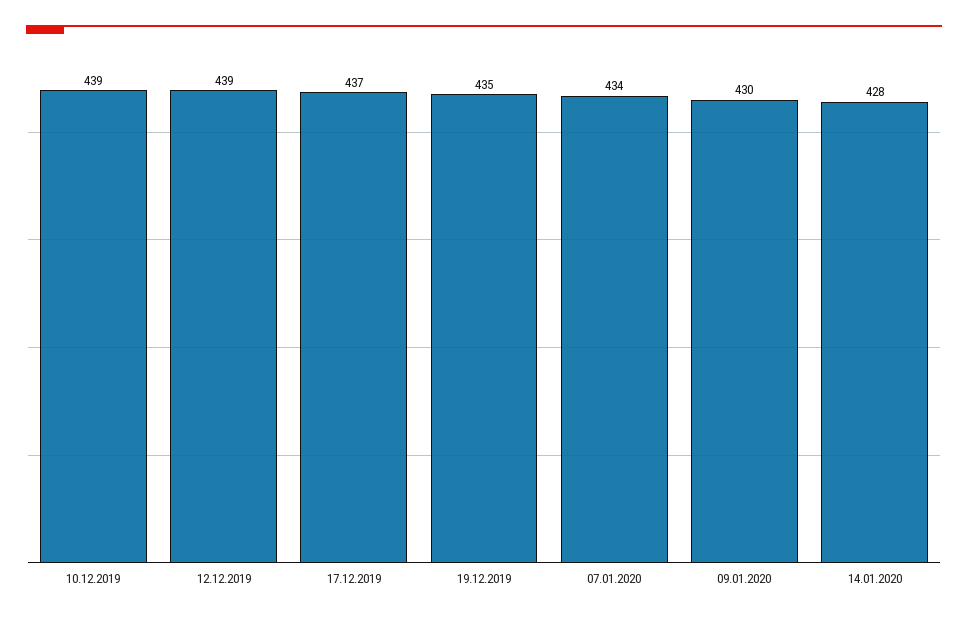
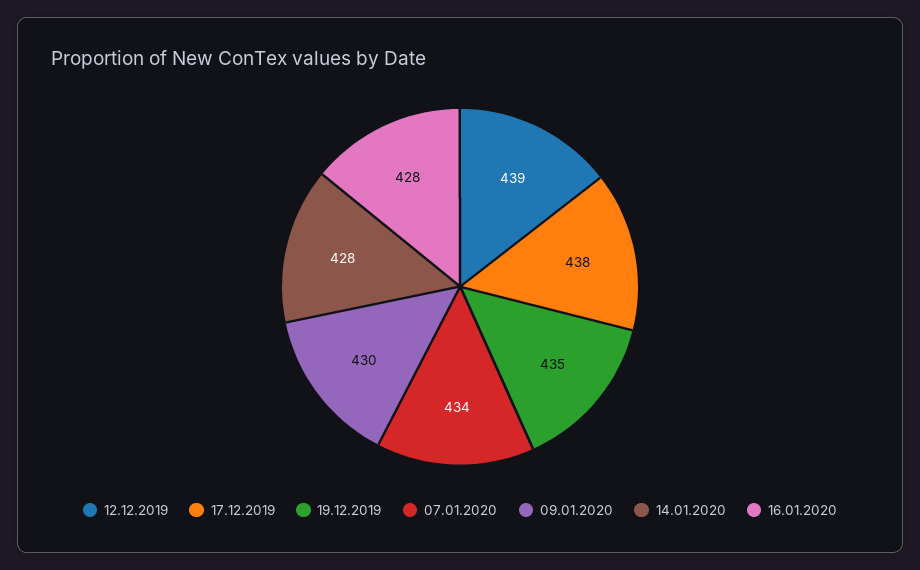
10.12.2019: 439 -> none
17.12.2019: 437 -> 438
16.01.2020: none -> 428

